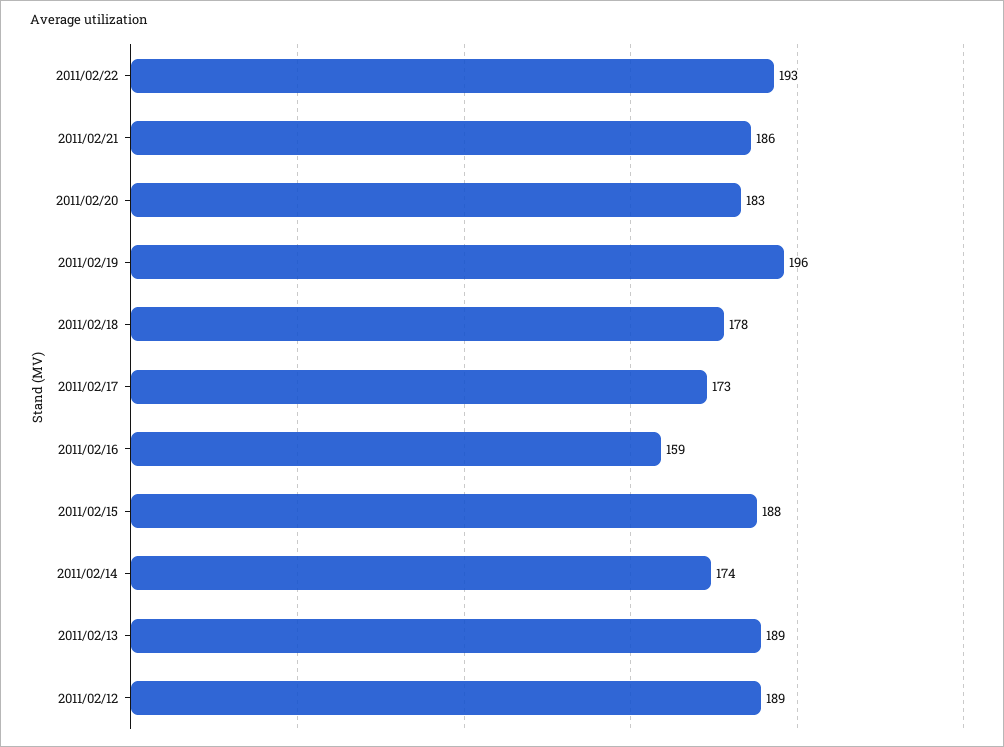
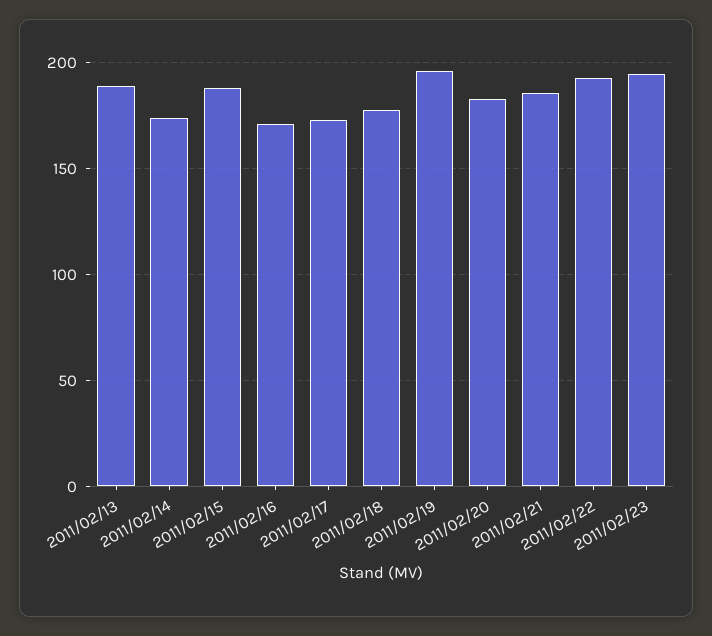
2011/02/16: 159 -> 170
2011/02/12: 189 -> none
2011/02/23: none -> 195

